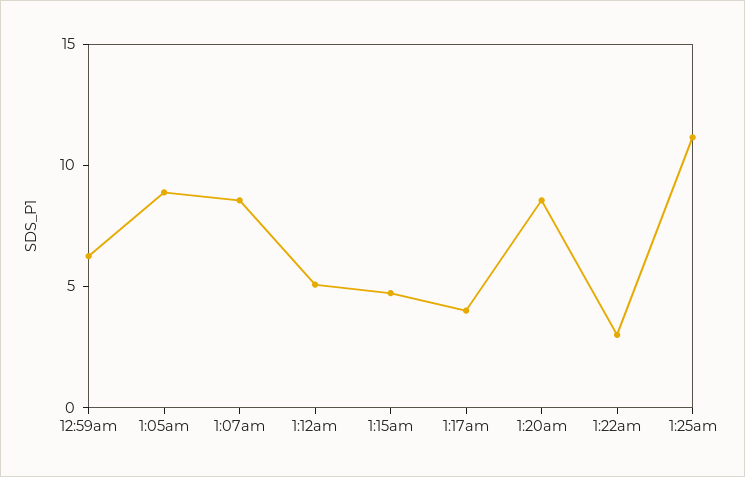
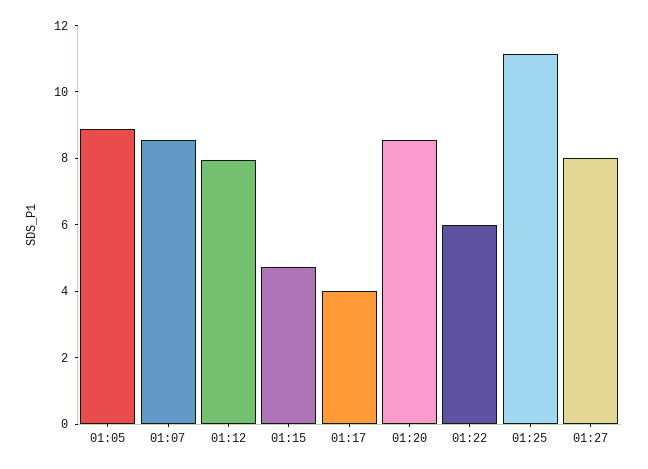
12:59am: 6 -> none
1:12am: 5 -> 8
1:22am: 3 -> 6
01:27: none -> 8

